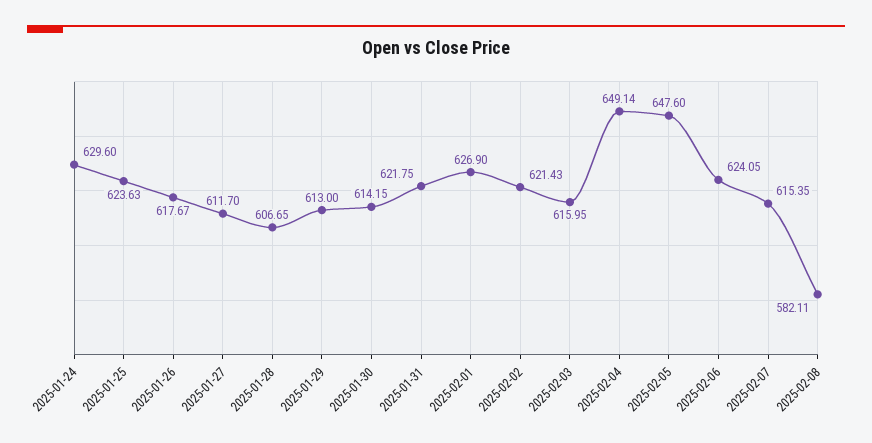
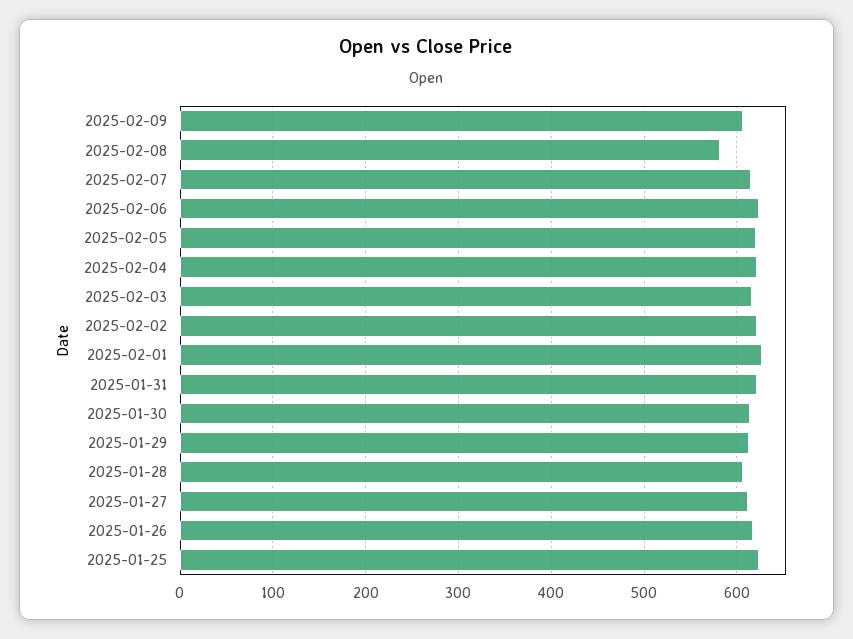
2025-01-24: 629.6 -> none
2025-02-04: 649.14 -> 620
2025-02-05: 647.6 -> 620
2025-02-09: none -> 610

